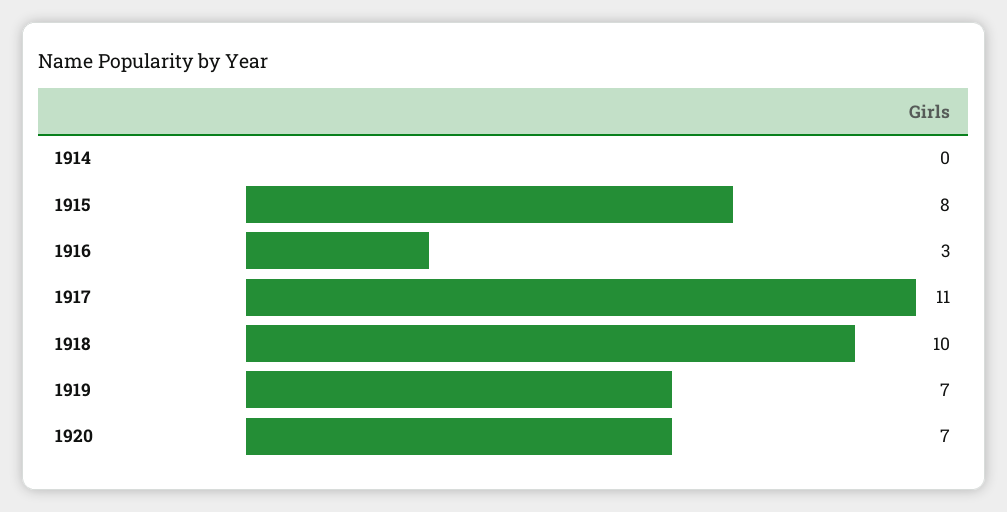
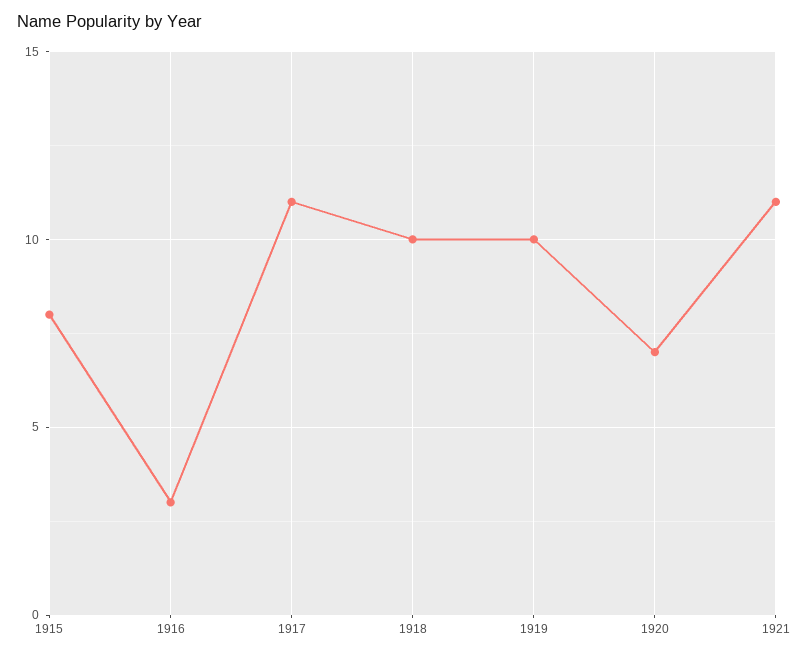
1914: 0 -> none
1919: 7 -> 10
1921: none -> 11

